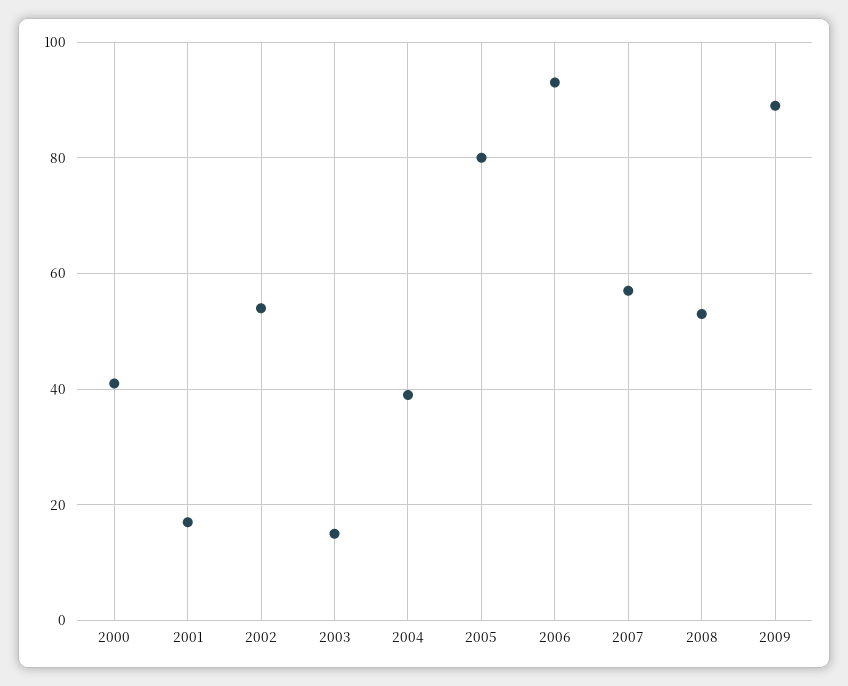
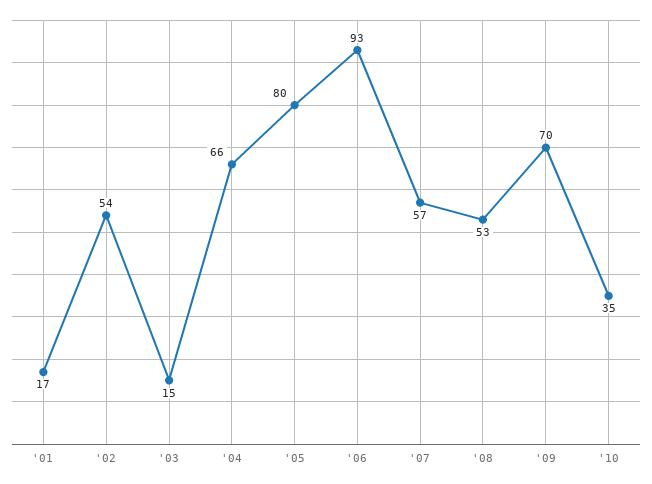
2000: 40 -> none
2004: 40 -> 66
2009: 90 -> 70
'10: none -> 35

